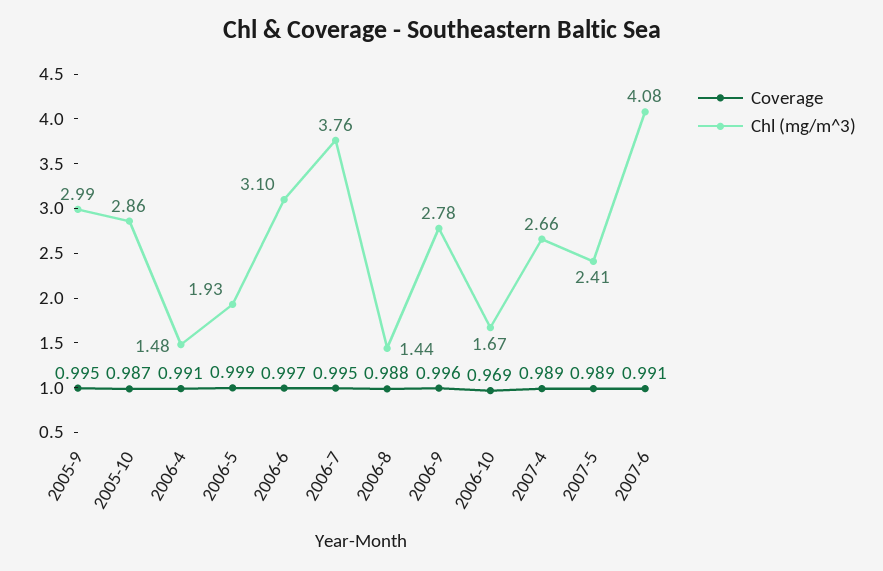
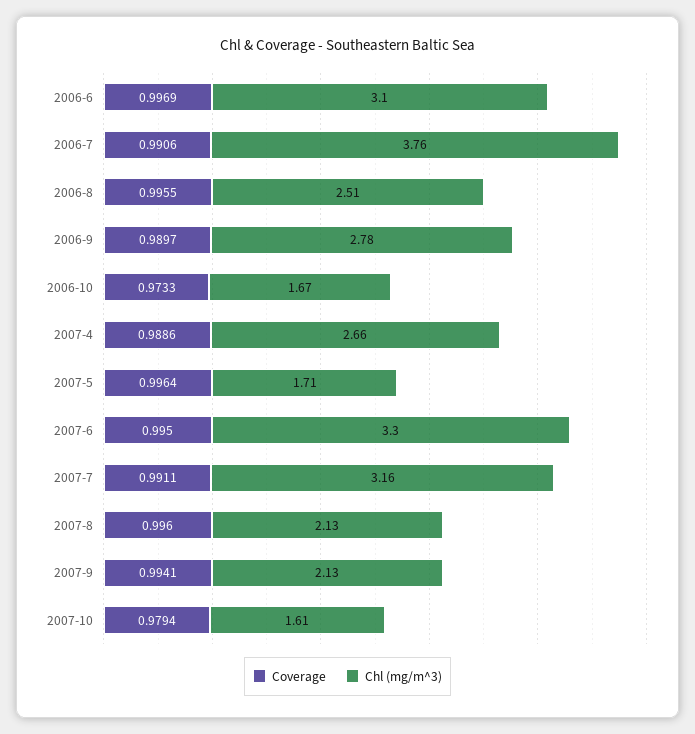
Coverage, 2005-9: 0.995 -> none
Chl (mg/m^3), 2005-9: 2.99 -> none
Coverage, 2005-10: 0.987 -> none
Chl (mg/m^3), 2005-10: 2.86 -> none
Coverage, 2006-4: 0.991 -> none
Chl (mg/m^3), 2006-4: 1.48 -> none
Coverage, 2006-5: 0.999 -> none
Chl (mg/m^3), 2006-5: 1.93 -> none
Coverage, 2006-7: 0.995 -> 0.9906
Coverage, 2006-8: 0.988 -> 0.9955
Chl (mg/m^3), 2006-8: 1.44 -> 2.51
Coverage, 2006-9: 0.996 -> 0.9897
Coverage, 2006-10: 0.969 -> 0.9733
Coverage, 2007-5: 0.989 -> 0.9964
Chl (mg/m^3), 2007-5: 2.41 -> 1.71
Coverage, 2007-6: 0.991 -> 0.995
Chl (mg/m^3), 2007-6: 4.08 -> 3.3
Coverage, 2007-7: none -> 0.9911
Chl (mg/m^3), 2007-7: none -> 3.16
Coverage, 2007-8: none -> 0.996
Chl (mg/m^3), 2007-8: none -> 2.13
Coverage, 2007-9: none -> 0.9941
Chl (mg/m^3), 2007-9: none -> 2.13
Coverage, 2007-10: none -> 0.9794
Chl (mg/m^3), 2007-10: none -> 1.61

